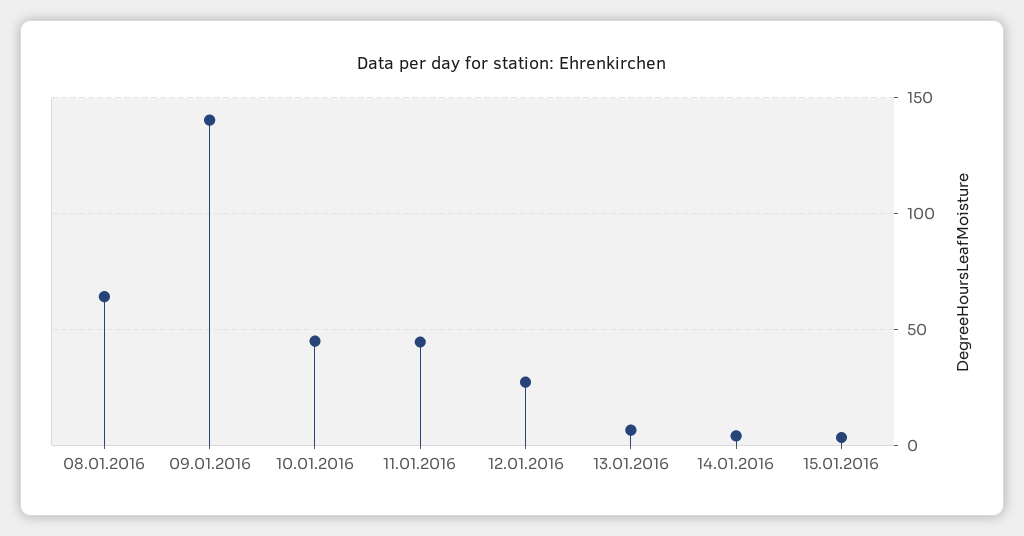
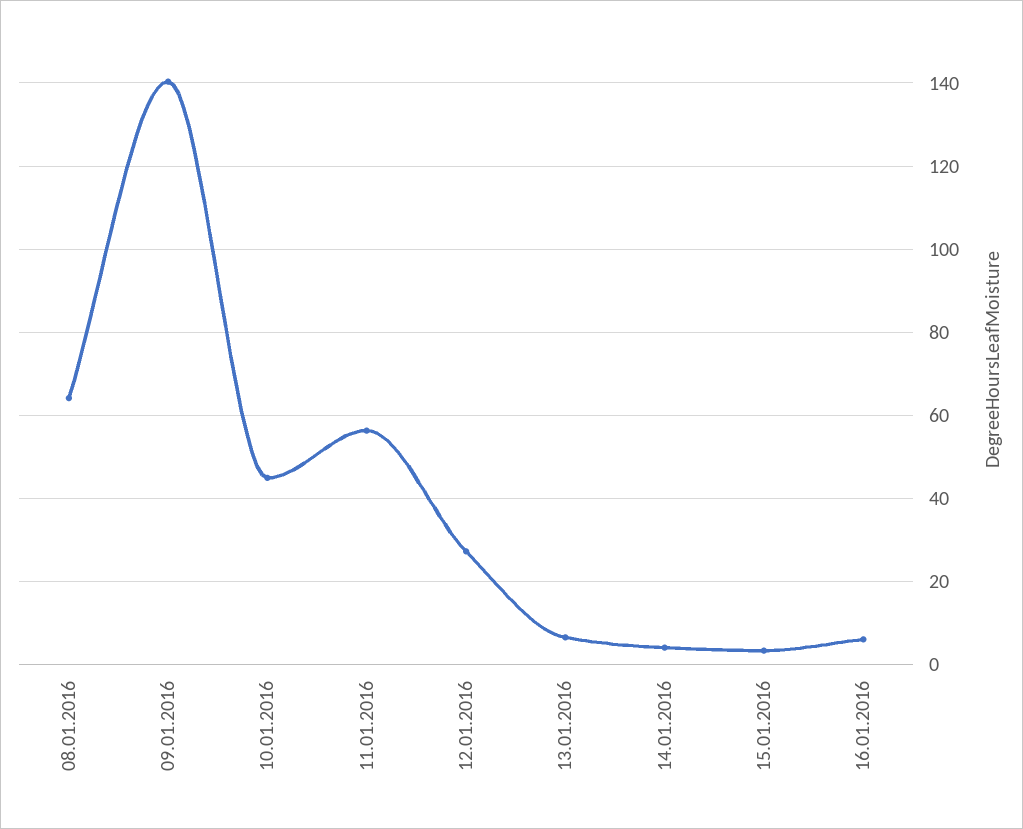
11.01.2016: 45 -> 56
16.01.2016: none -> 6

